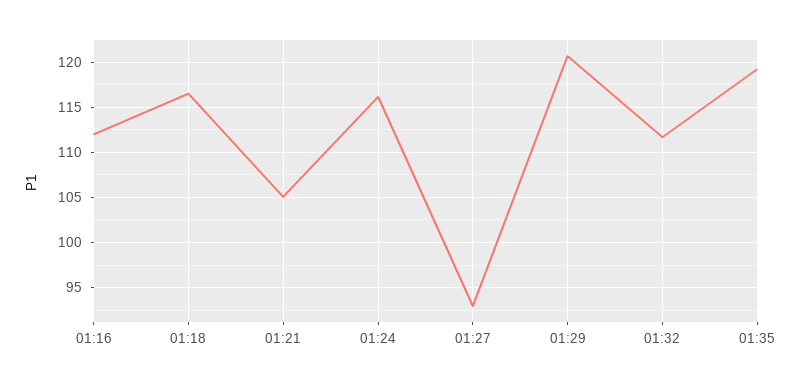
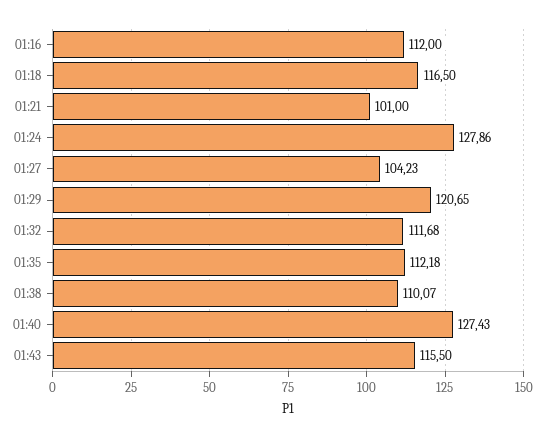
01:21: 105 -> 101
01:24: 116 -> 127.86
01:27: 93 -> 104.23
01:35: 119 -> 112.18
01:38: none -> 110.07
01:40: none -> 127.43
01:43: none -> 115.5

